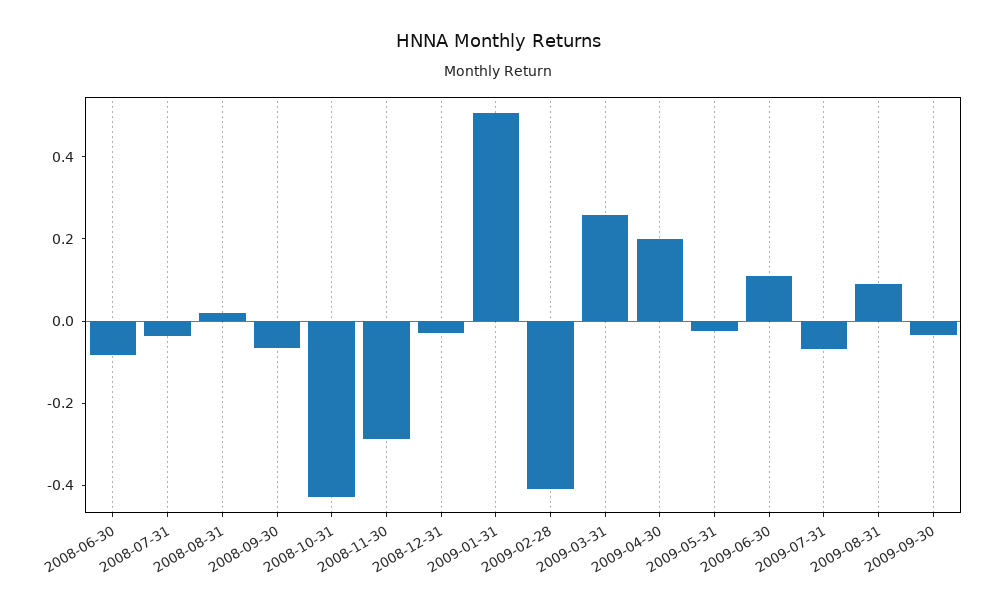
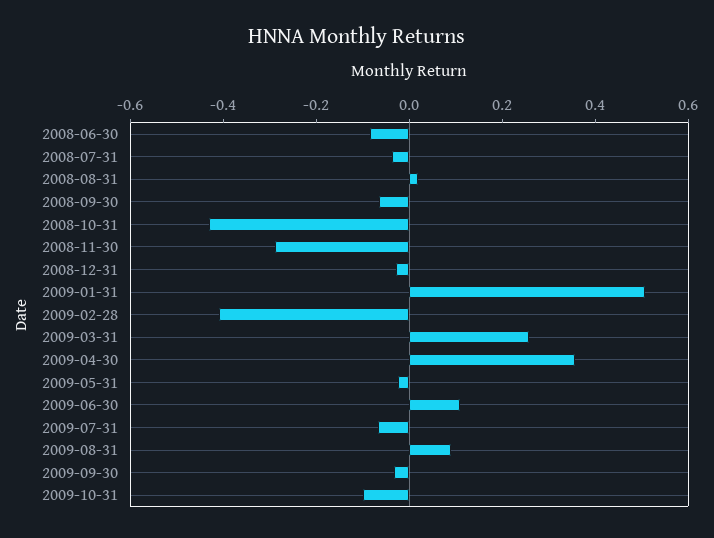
2009-04-30: 0.2 -> 0.35
2009-10-31: none -> -0.1

